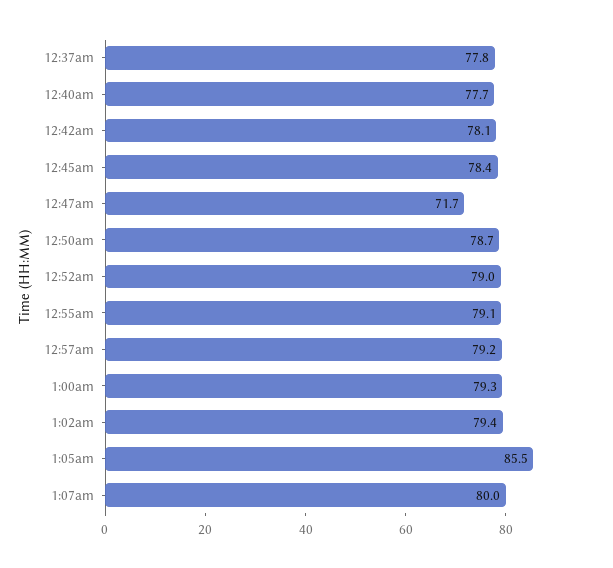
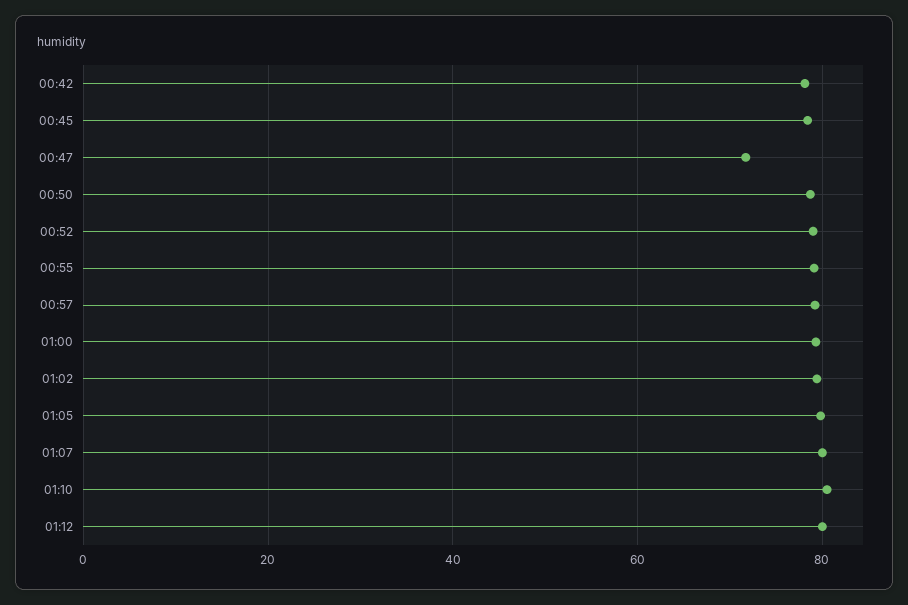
12:37am: 77.8 -> none
12:40am: 77.7 -> none
1:05am: 85.5 -> 80
01:10: none -> 80
01:12: none -> 80

